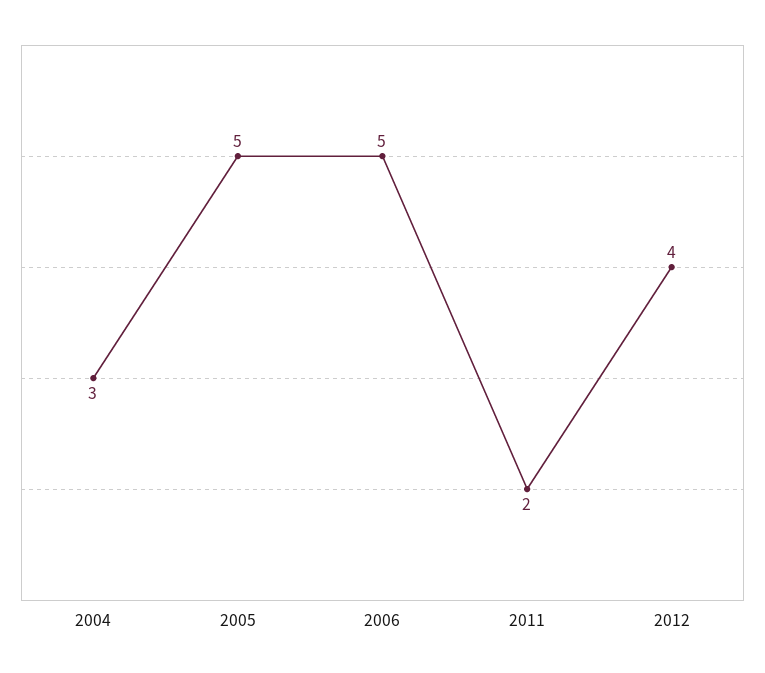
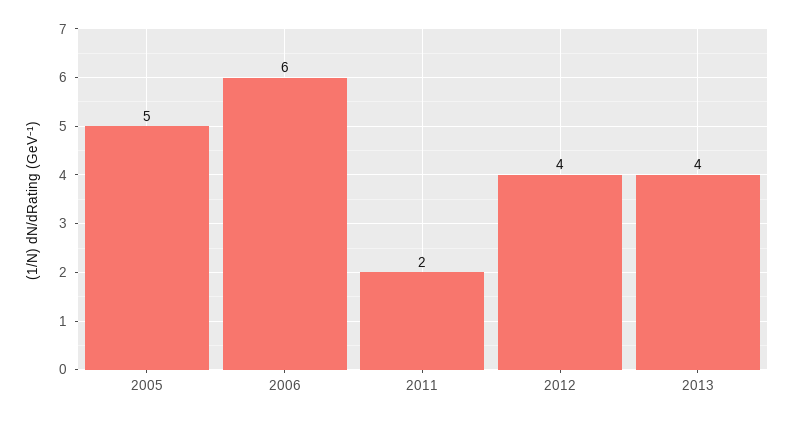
2004: 3 -> none
2006: 5 -> 6
2013: none -> 4

